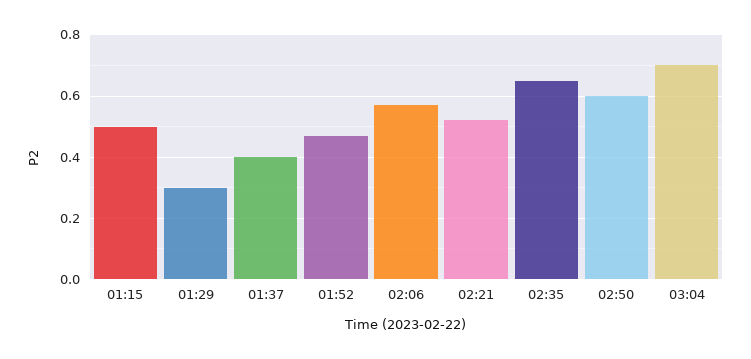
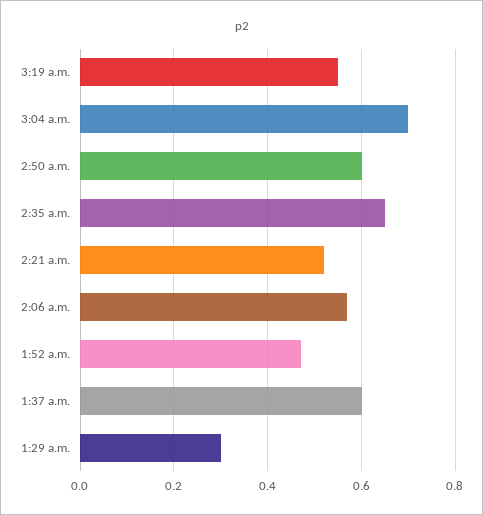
01:15: 0.5 -> none
01:37: 0.4 -> 0.6
3:19 a.m.: none -> 0.55

